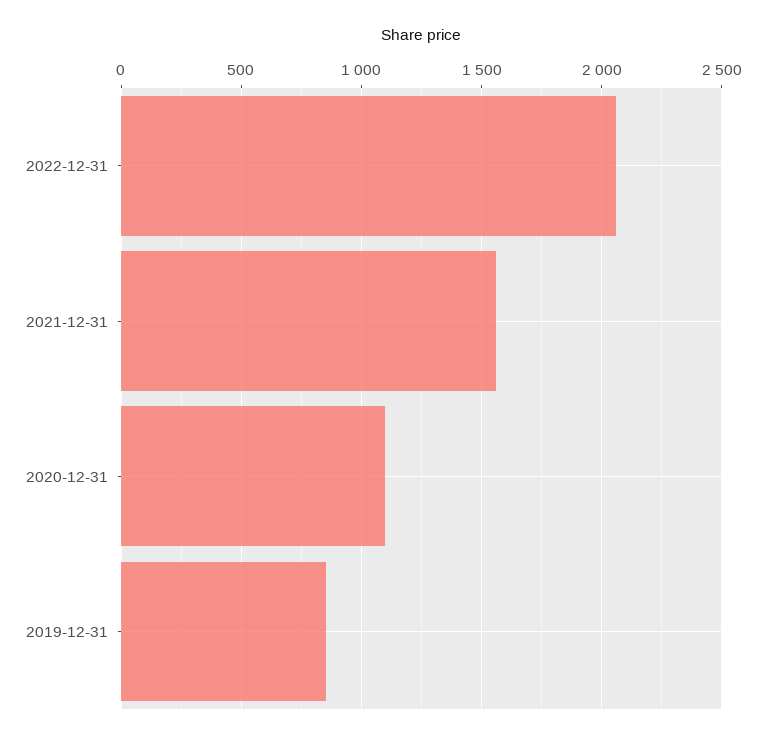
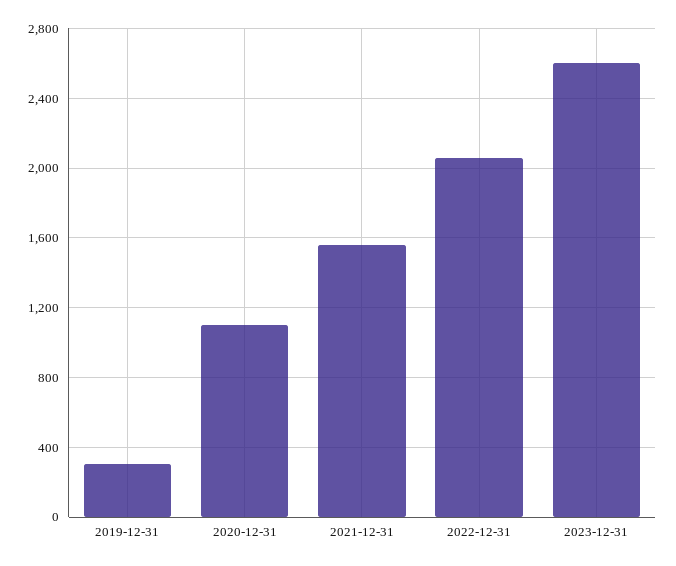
2019-12-31: 850 -> 300
2023-12-31: none -> 2600

